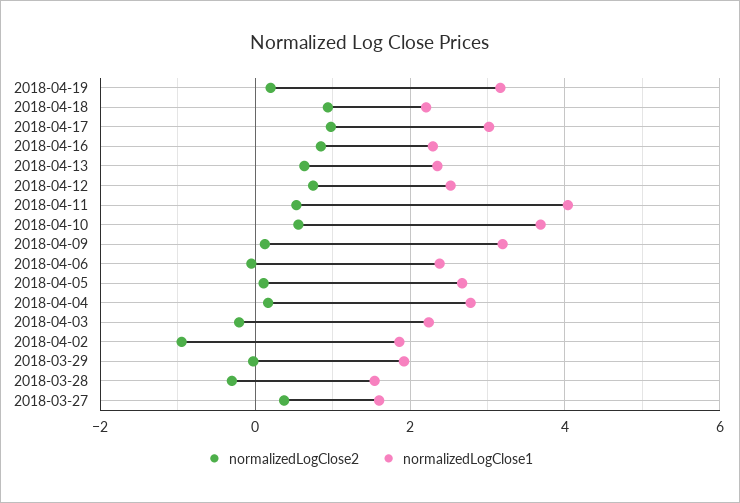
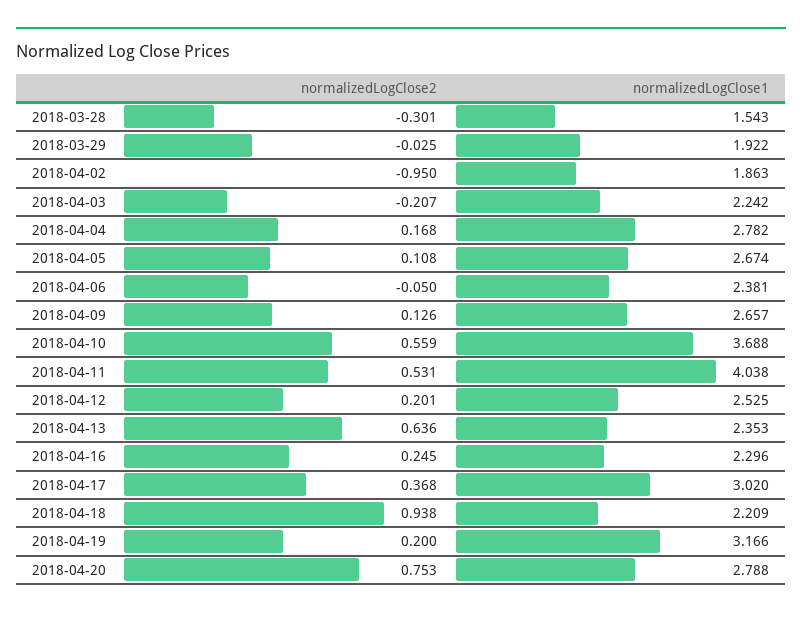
normalizedLogClose2, 2018-04-17: 1 -> 0.368
normalizedLogClose2, 2018-04-16: 0.8 -> 0.245
normalizedLogClose2, 2018-04-12: 0.8 -> 0.201
normalizedLogClose1, 2018-04-09: 3.2 -> 2.657
normalizedLogClose2, 2018-03-27: 0.4 -> none
normalizedLogClose1, 2018-03-27: 1.6 -> none
normalizedLogClose2, 2018-04-20: none -> 0.753
normalizedLogClose1, 2018-04-20: none -> 2.788

